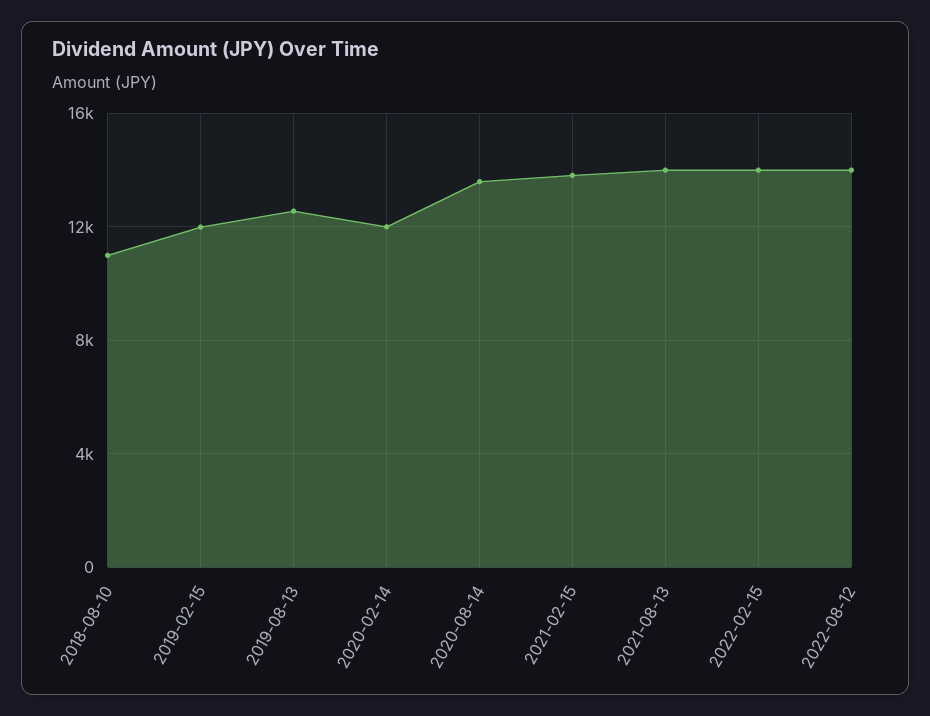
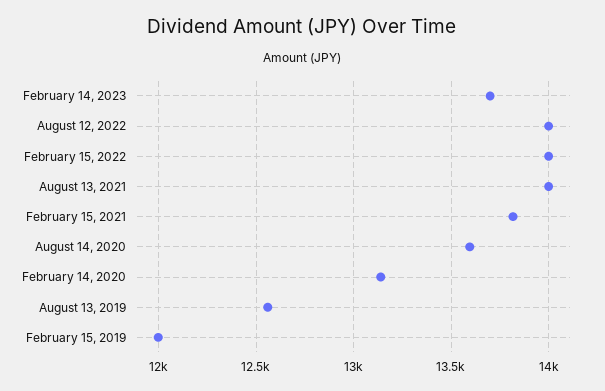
2018-08-10: 11000 -> none
2020-02-14: 12000 -> 13150
February 14, 2023: none -> 13700

